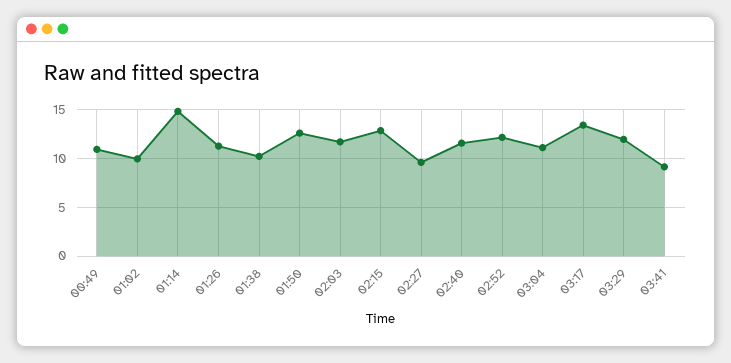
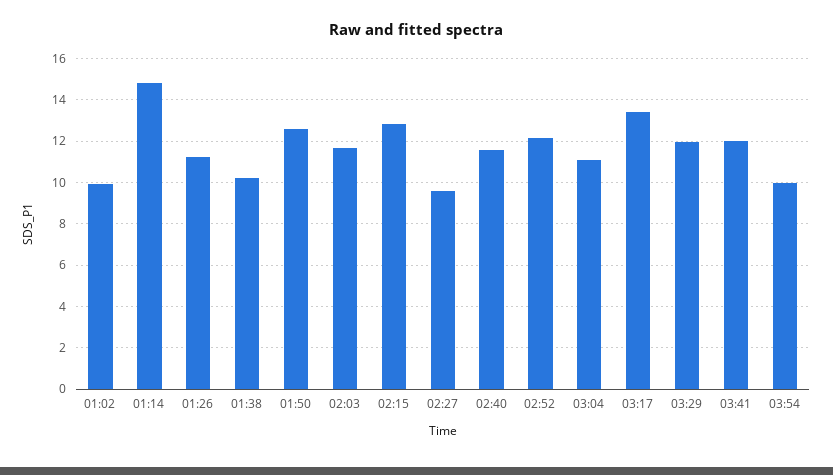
00:49: 11 -> none
03:41: 9 -> 12
03:54: none -> 10

